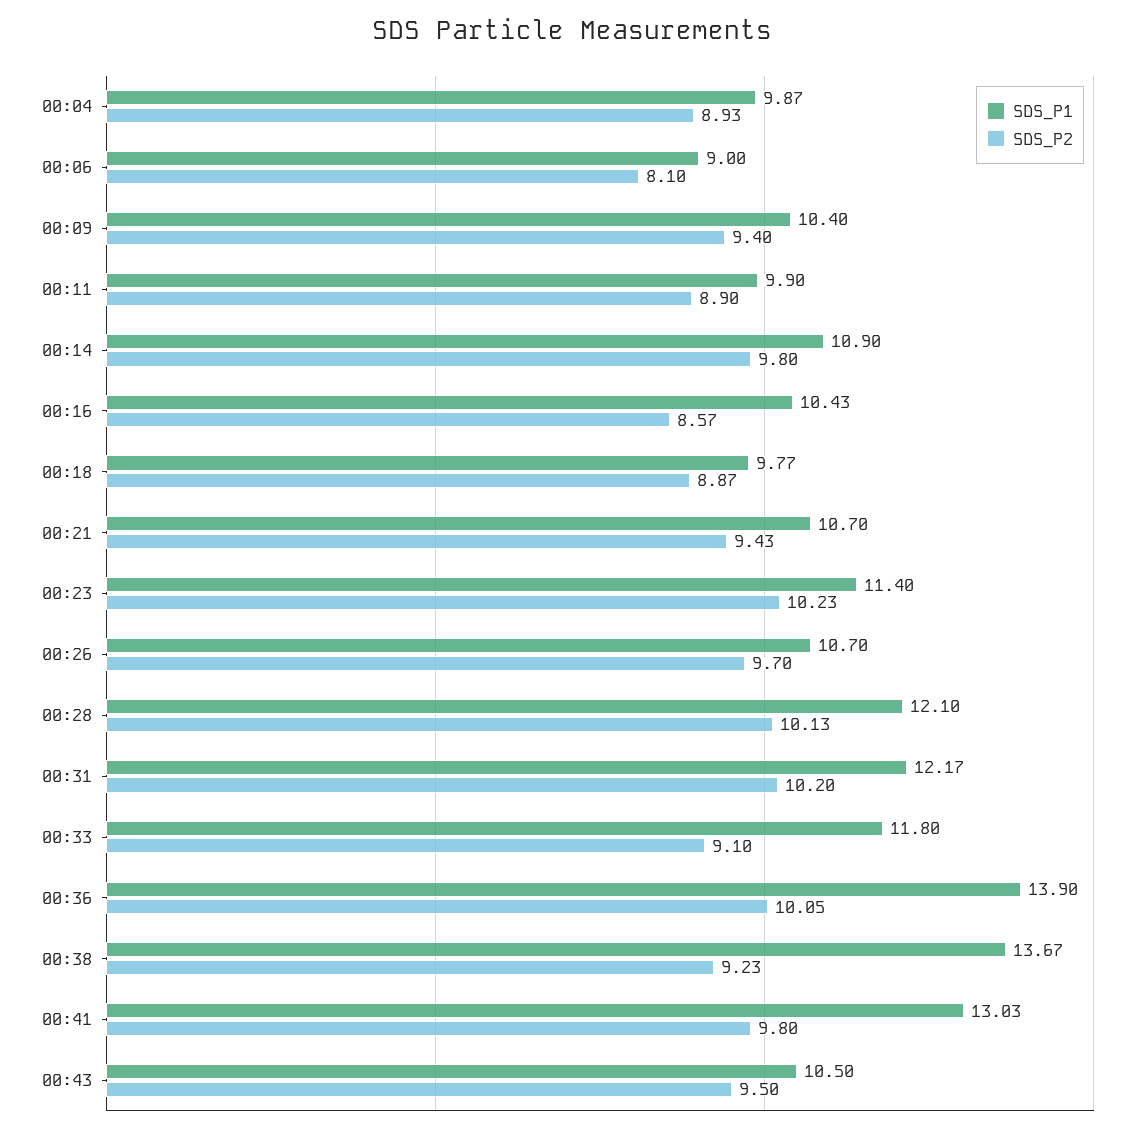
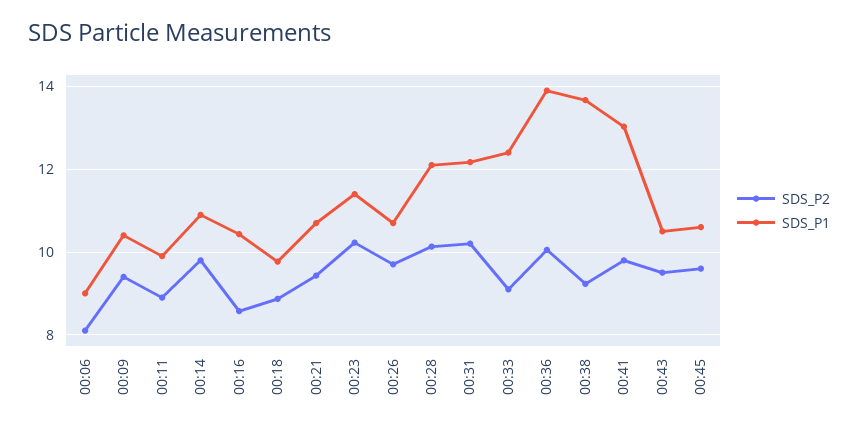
SDS_P1, 00:04: 9.87 -> none
SDS_P2, 00:04: 8.93 -> none
SDS_P1, 00:33: 11.8 -> 12.4
SDS_P2, 00:45: none -> 9.6
SDS_P1, 00:45: none -> 10.6

